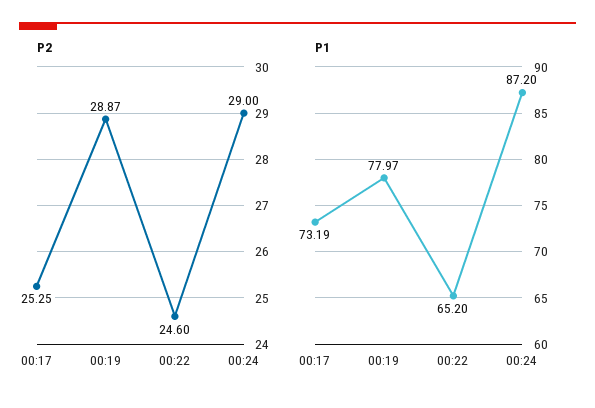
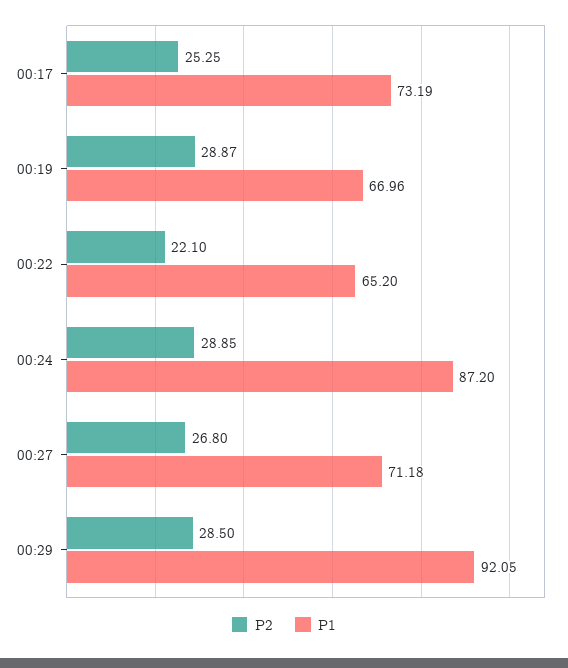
P2, 00:22: 24.6 -> 22.1
P2, 00:24: 29 -> 28.85
P1, 00:19: 77.97 -> 66.96
P2, 00:27: none -> 26.8
P1, 00:27: none -> 71.18
P2, 00:29: none -> 28.5
P1, 00:29: none -> 92.05

